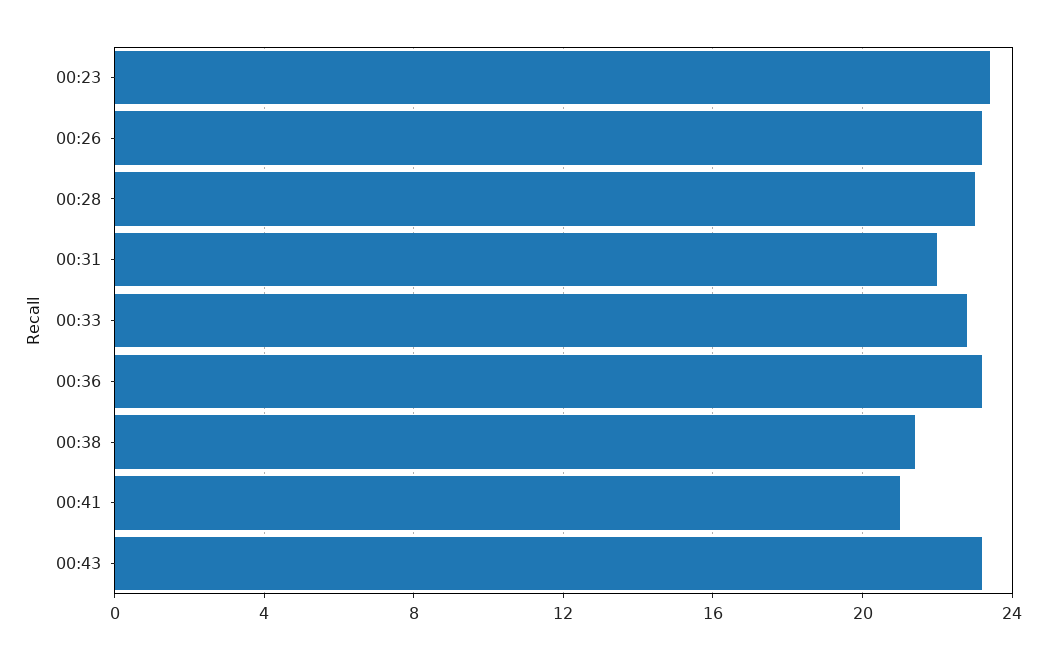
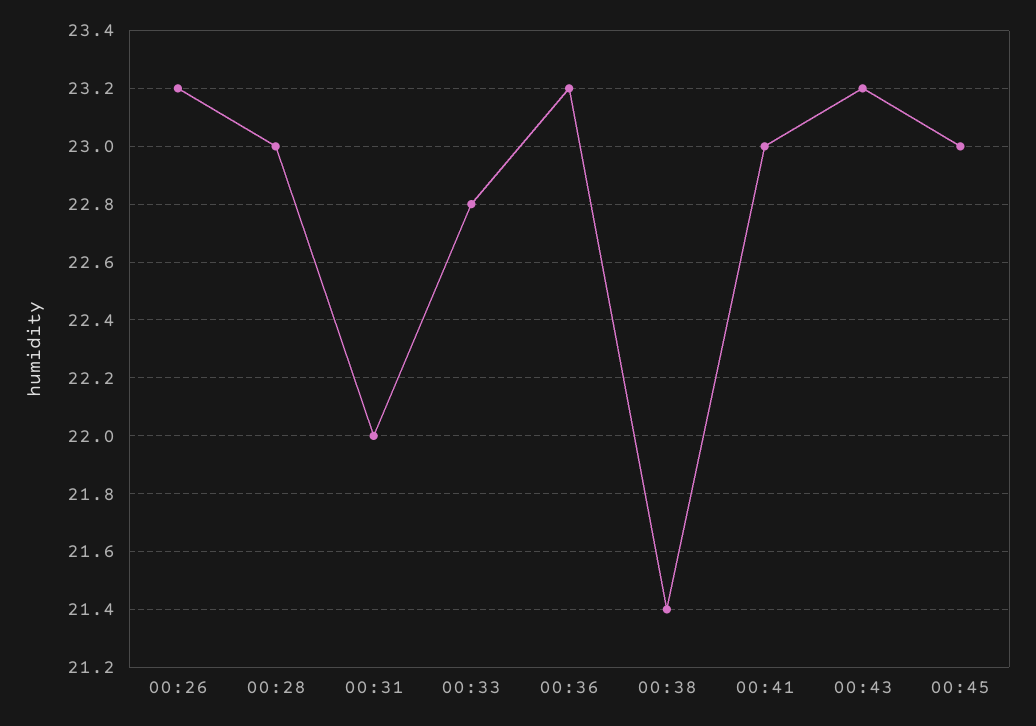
00:23: 23.5 -> none
00:41: 21 -> 23
00:45: none -> 23

